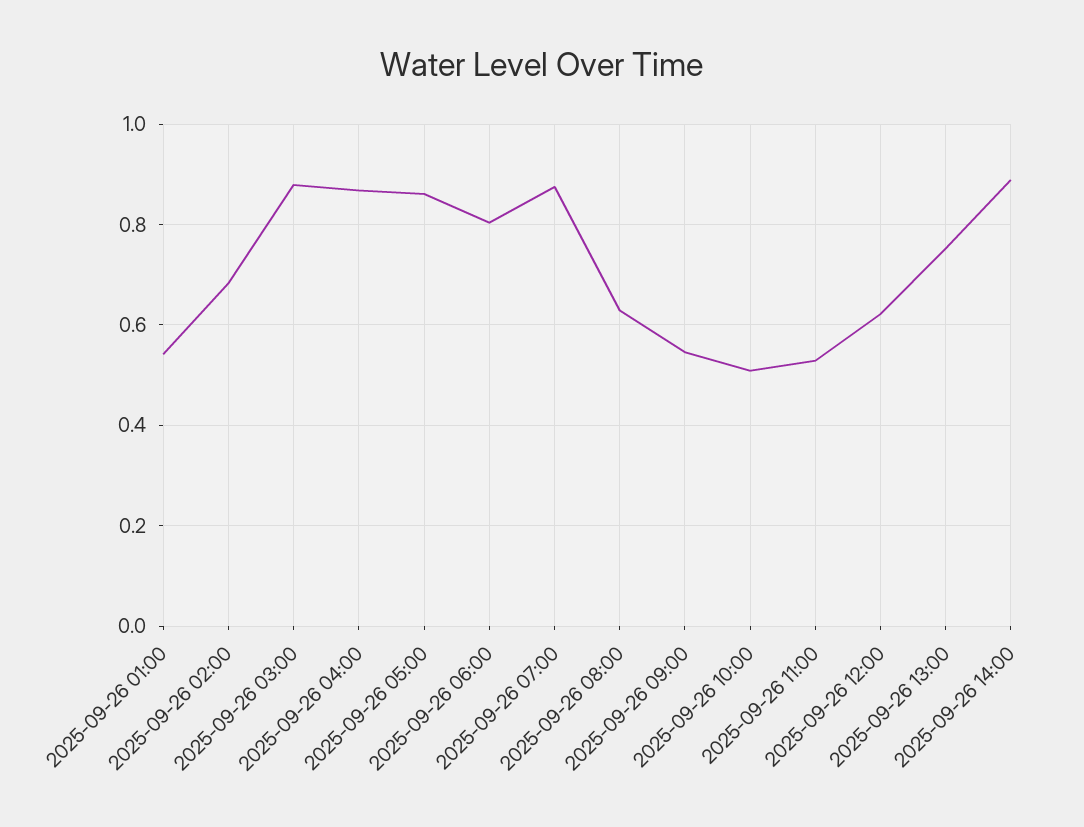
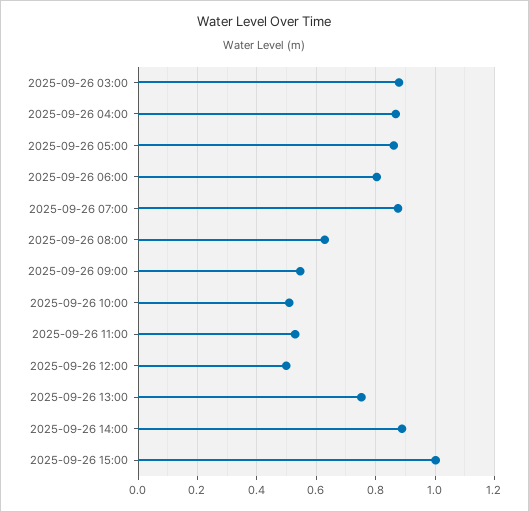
2025-09-26 01:00: 0.54 -> none
2025-09-26 02:00: 0.68 -> none
2025-09-26 12:00: 0.62 -> 0.5
2025-09-26 15:00: none -> 1

